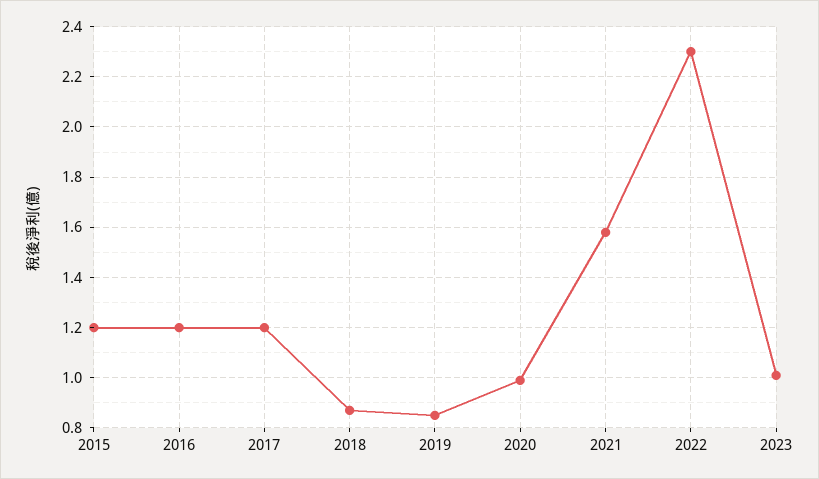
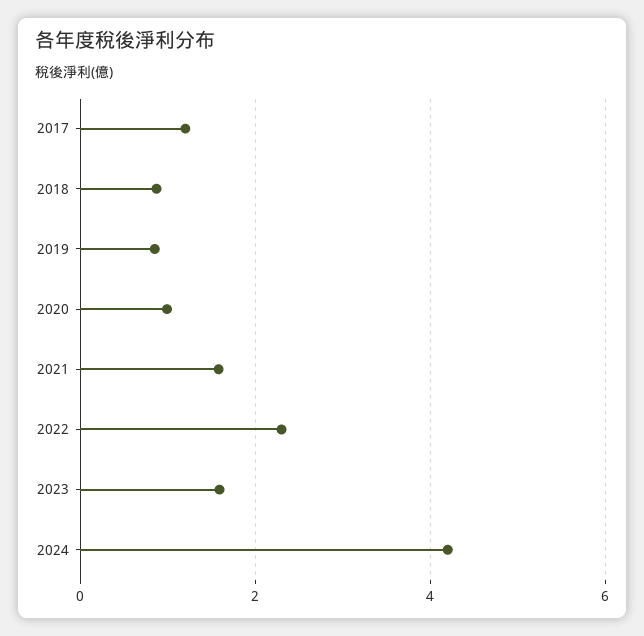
2015: 1.2 -> none
2016: 1.2 -> none
2023: 1 -> 1.6
2024: none -> 4.2

